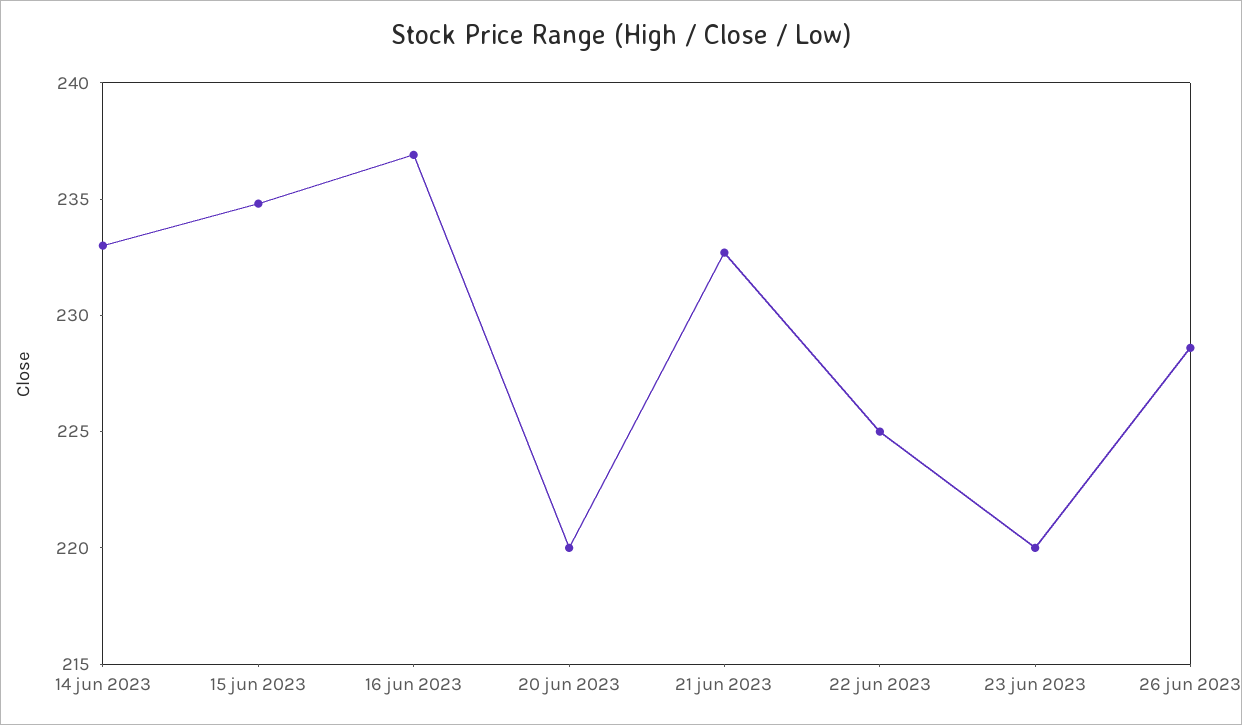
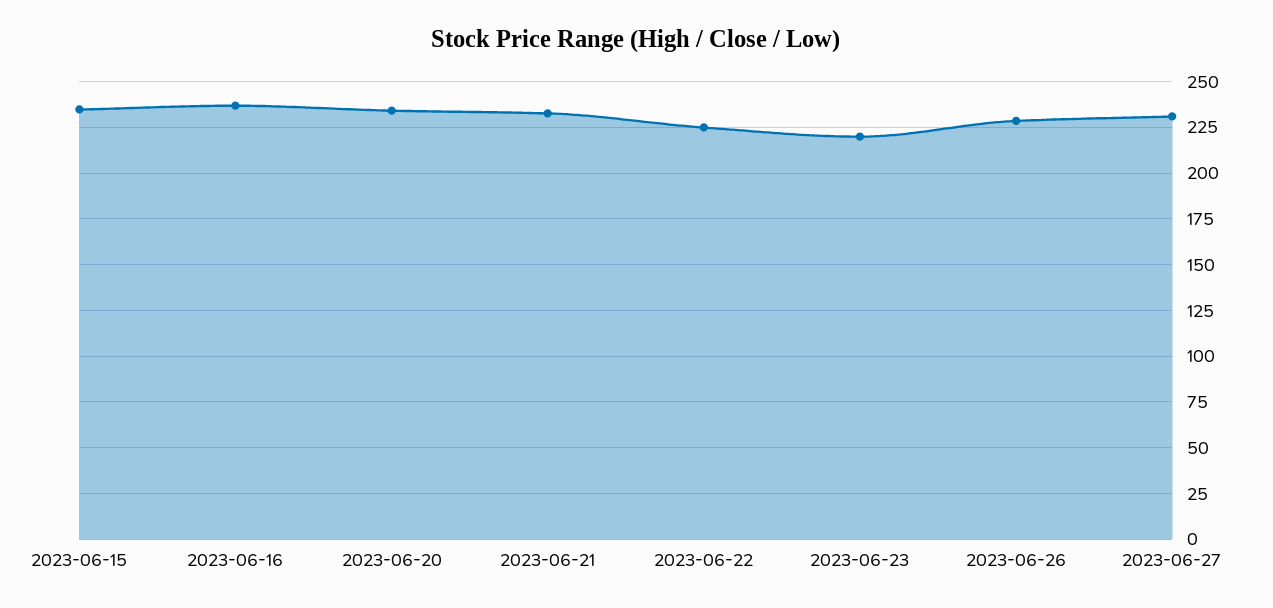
14 jun 2023: 233 -> none
20 jun 2023: 220 -> 235
2023-06-27: none -> 230

